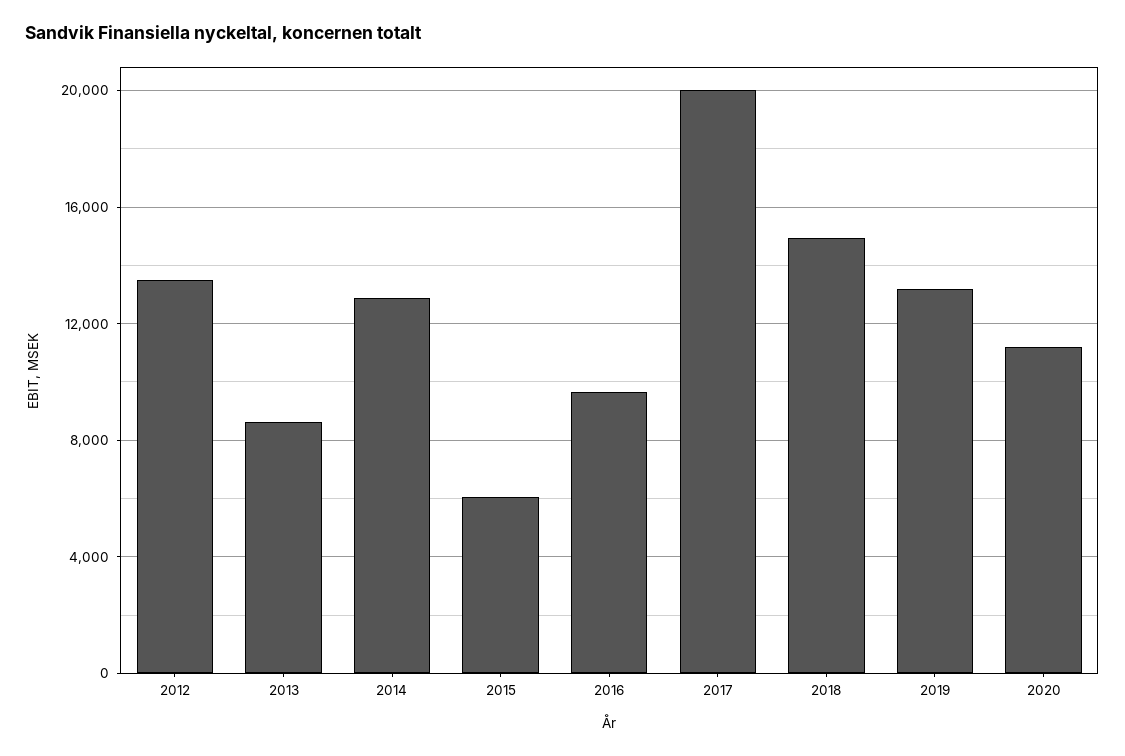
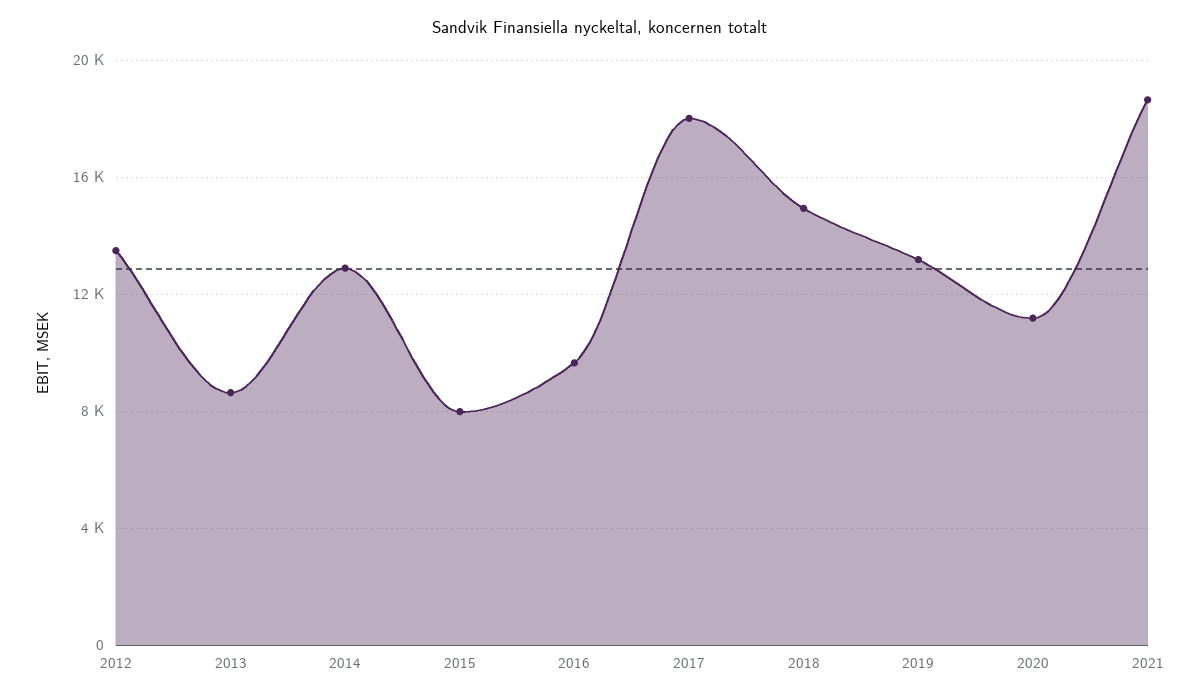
2015: 6000 -> 8000
2017: 20000 -> 18000
2021: none -> 18500

